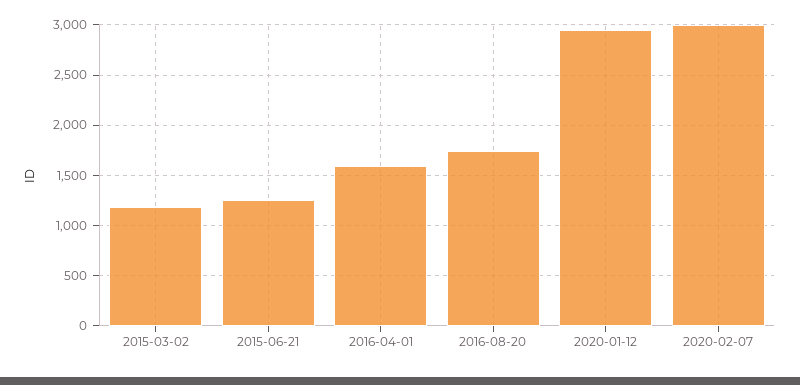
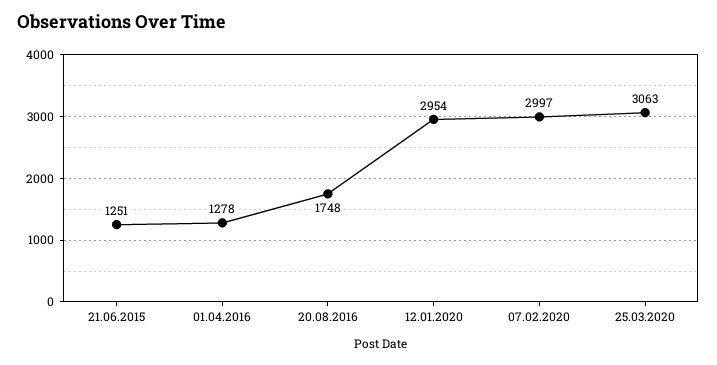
2015-03-02: 1200 -> none
2016-04-01: 1600 -> 1278
25.03.2020: none -> 3063

